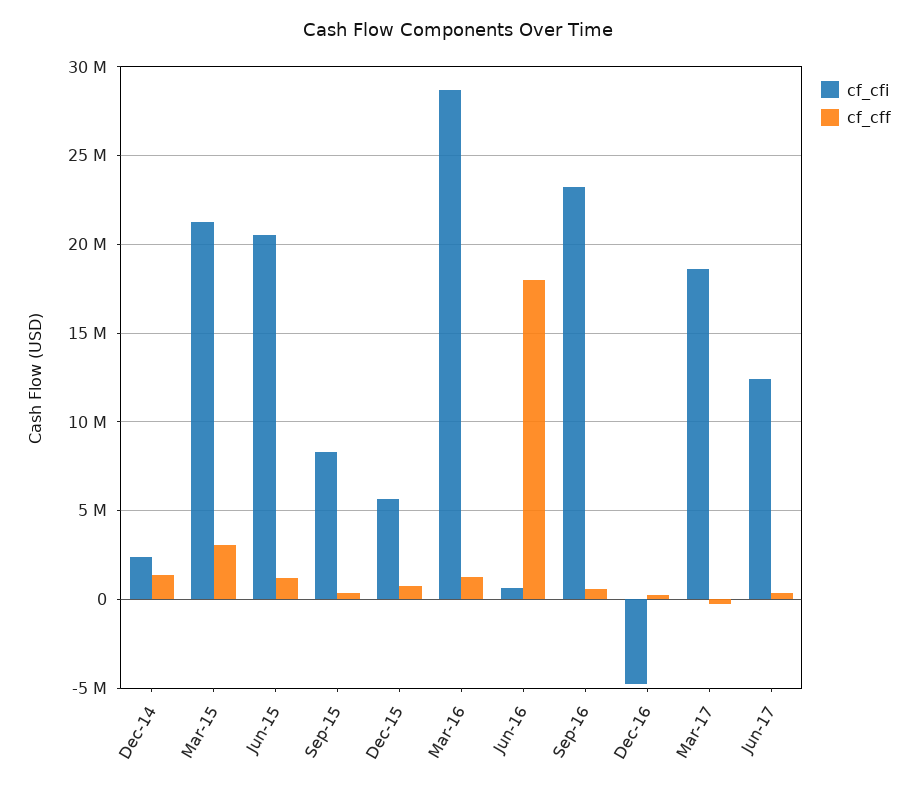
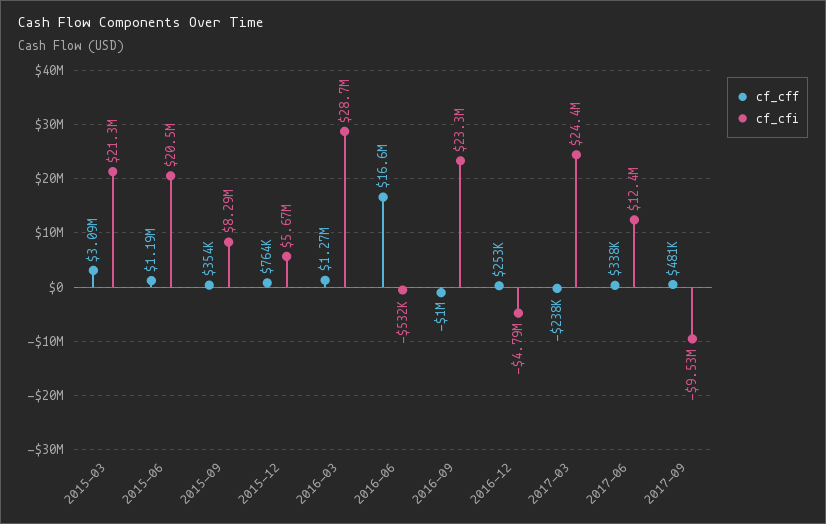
cf_cfi, Dec-14: 2500000 -> none
cf_cff, Dec-14: 1500000 -> none
cf_cfi, Jun-16: 500000 -> -532000
cf_cff, Jun-16: 18000000 -> 16600000
cf_cff, Sep-16: 500000 -> -1000000
cf_cfi, Mar-17: 18500000 -> 24400000
cf_cff, 2017-09: none -> 481000
cf_cfi, 2017-09: none -> -9530000

